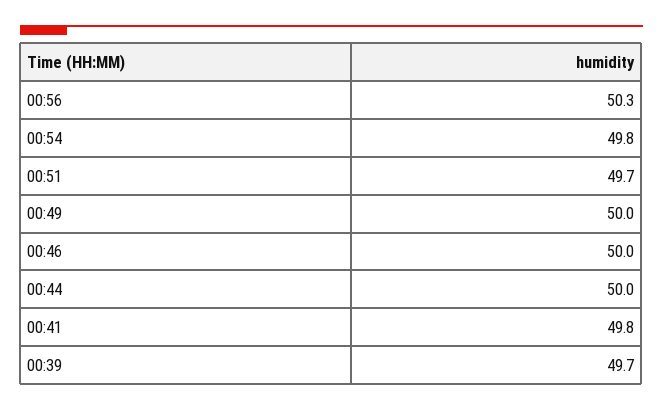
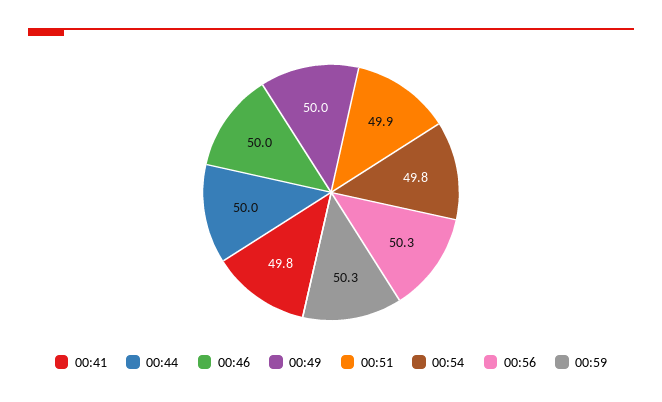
00:51: 49.7 -> 49.9
00:39: 49.7 -> none
00:59: none -> 50.3

